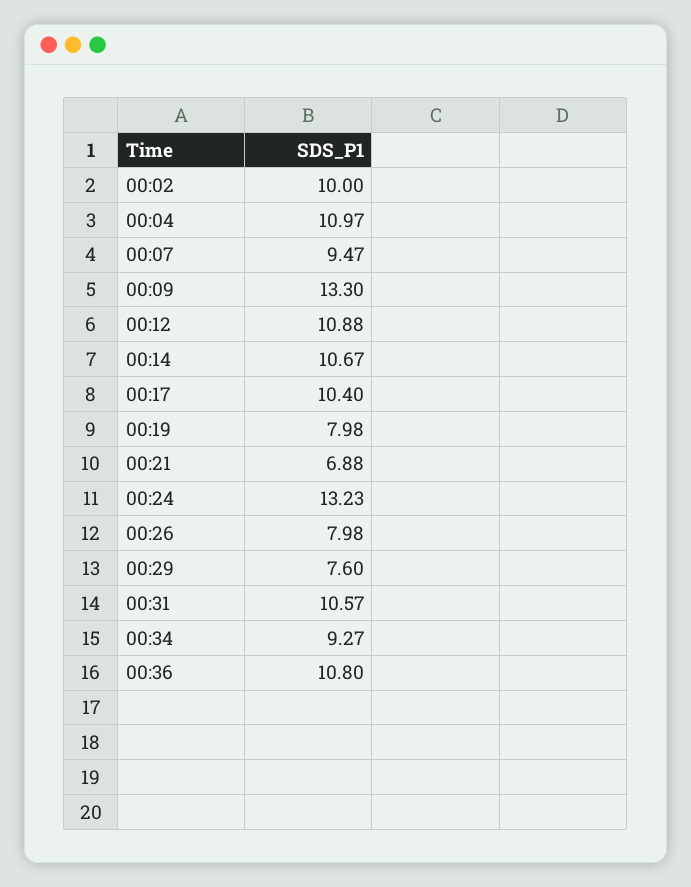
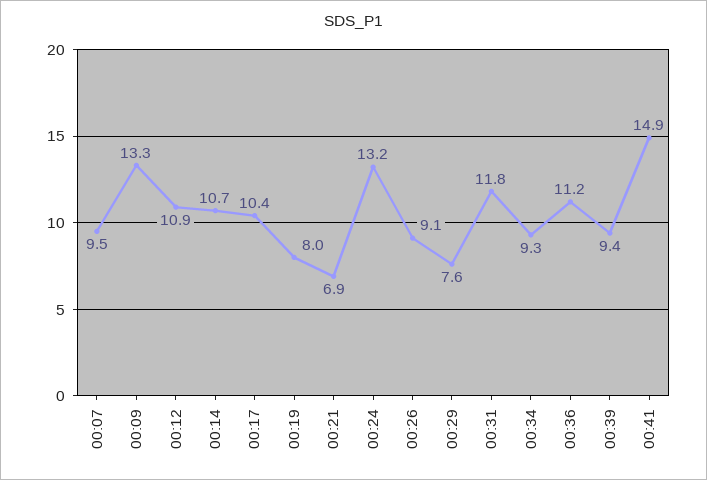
00:02: 10 -> none
00:04: 10.97 -> none
00:26: 7.98 -> 9.1
00:31: 10.57 -> 11.8
00:36: 10.8 -> 11.2
00:39: none -> 9.4
00:41: none -> 14.9

